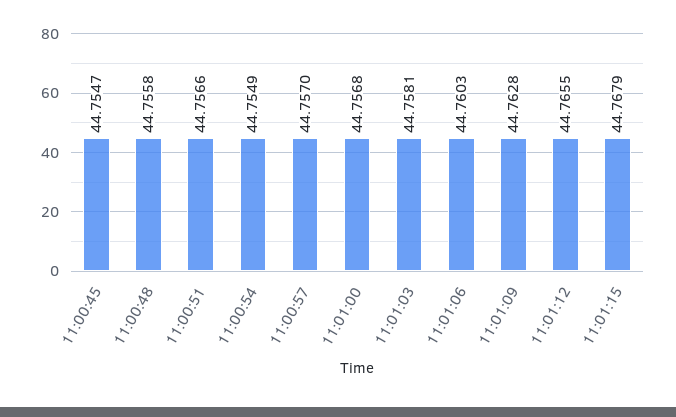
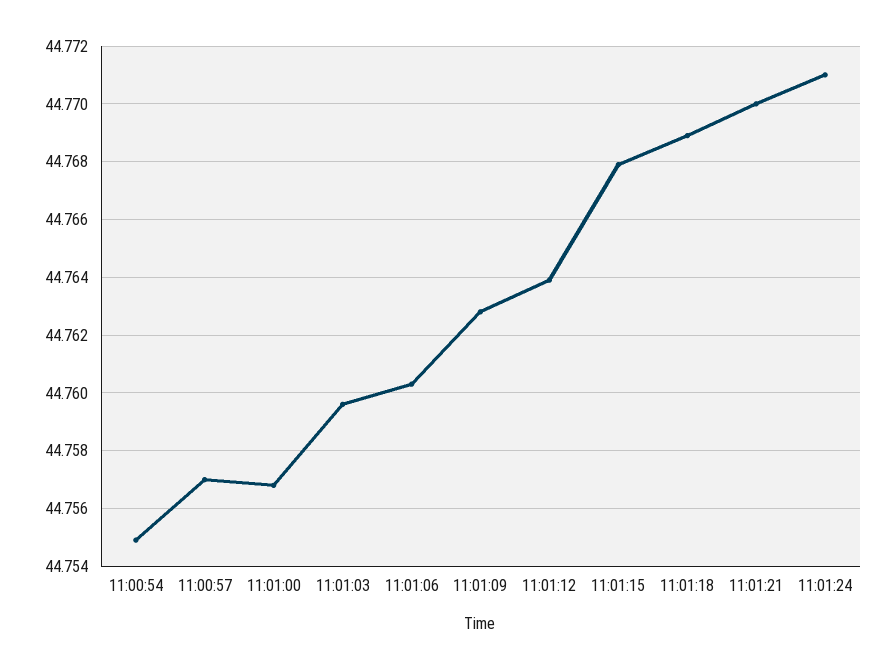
11:00:45: 44.7547 -> none
11:00:48: 44.7558 -> none
11:00:51: 44.7566 -> none
11:01:03: 44.7581 -> 44.7595
11:01:12: 44.7655 -> 44.764
11:01:18: none -> 44.769
11:01:21: none -> 44.77
11:01:24: none -> 44.771

